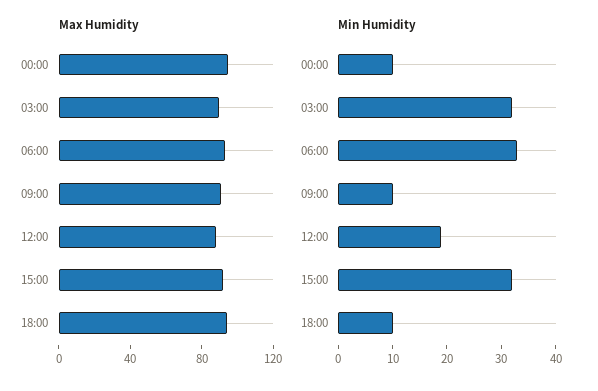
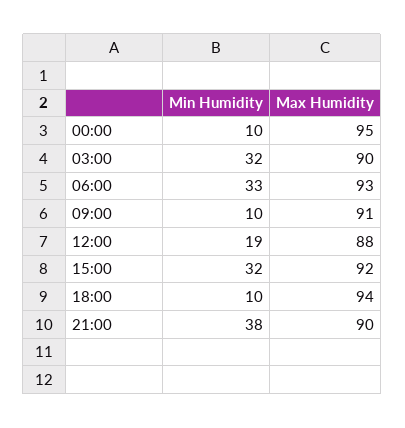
Min Humidity, 21:00: none -> 38
Max Humidity, 21:00: none -> 90

